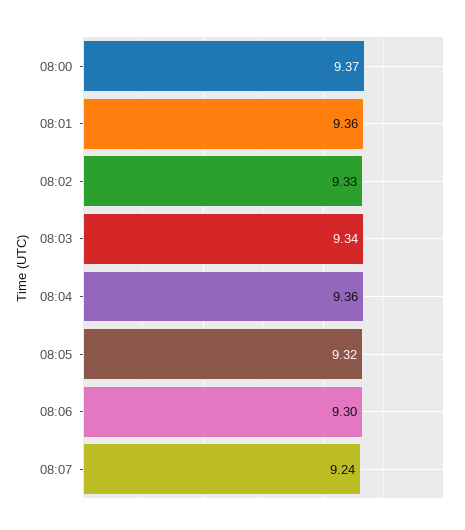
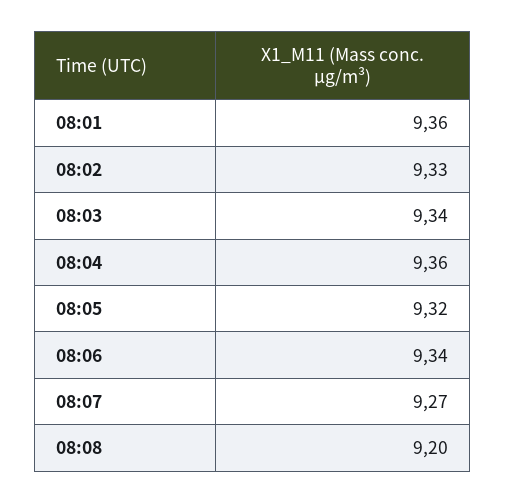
08:00: 9.37 -> none
08:06: 9.3 -> 9.34
08:07: 9.24 -> 9.27
08:08: none -> 9.2

